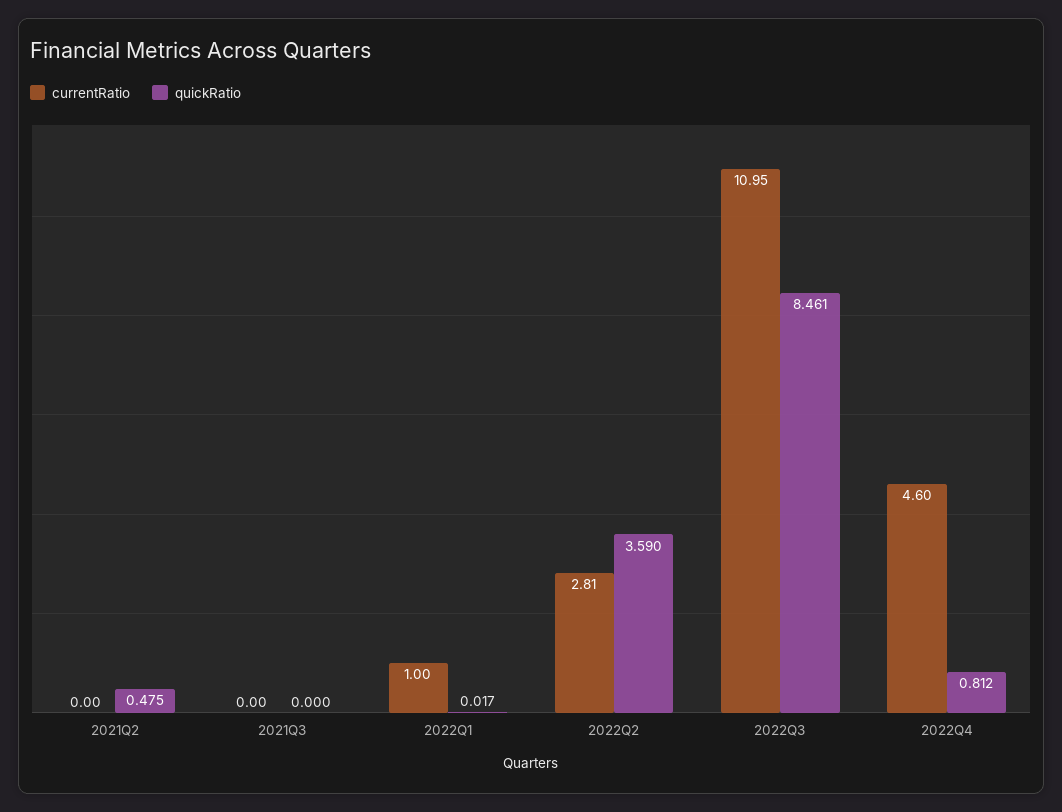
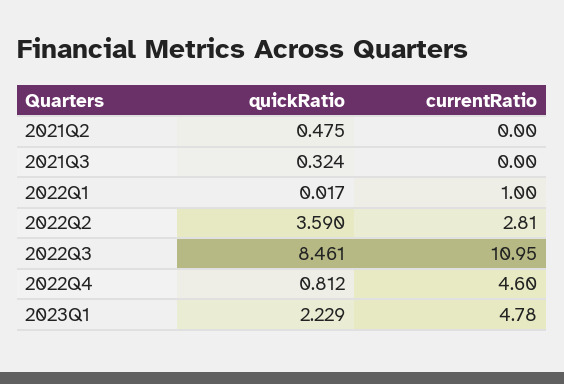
quickRatio, 2021Q3: 0 -> 0.324
quickRatio, 2023Q1: none -> 2.229
currentRatio, 2023Q1: none -> 4.78

